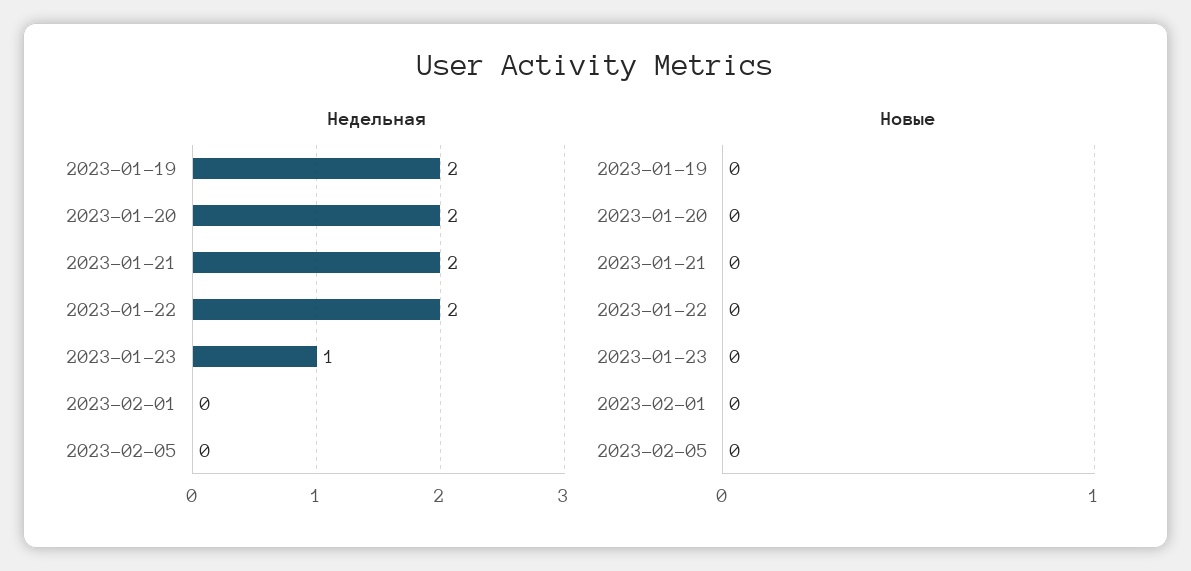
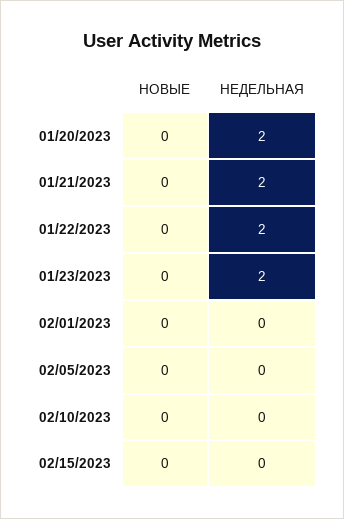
Недельная, 2023-01-19: 2 -> none
Недельная, 2023-01-23: 1 -> 2
Новые, 2023-01-19: 0 -> none
Новые, 02/10/2023: none -> 0
Недельная, 02/10/2023: none -> 0
Новые, 02/15/2023: none -> 0
Недельная, 02/15/2023: none -> 0

